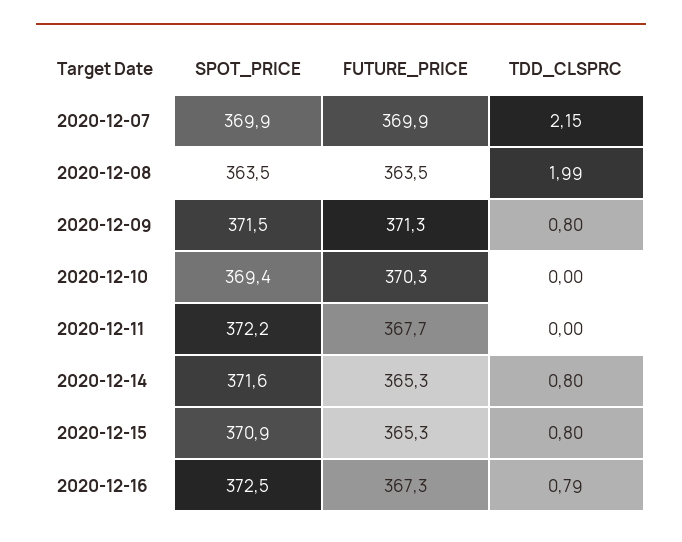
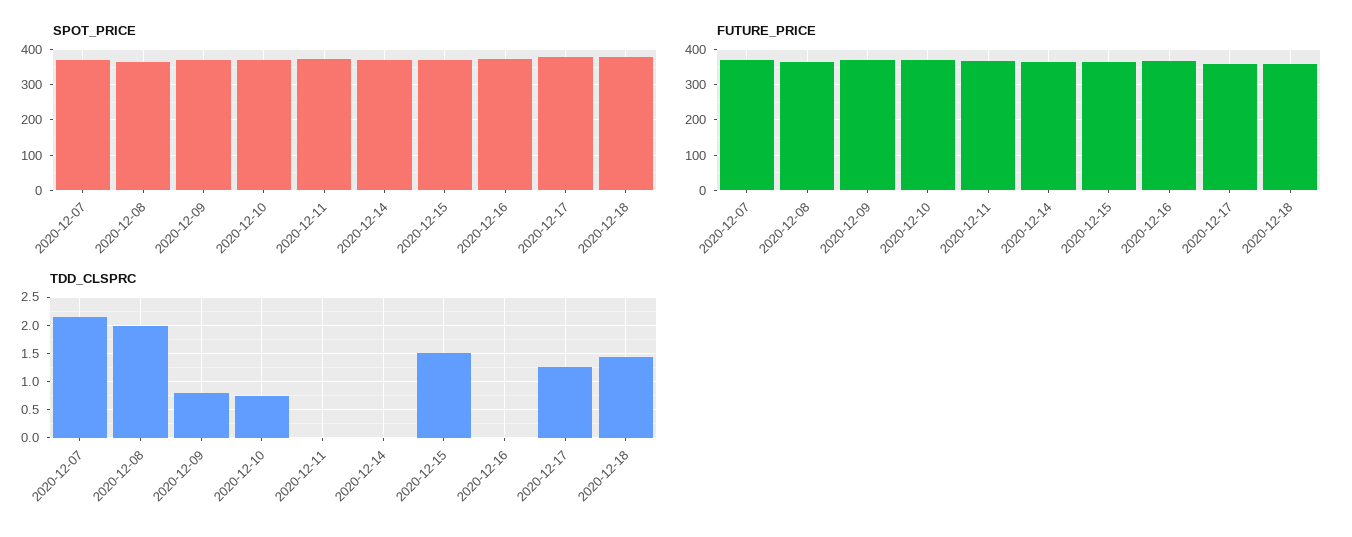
TDD_CLSPRC, 2020-12-10: 0 -> 0.75
TDD_CLSPRC, 2020-12-14: 0.8 -> 0
TDD_CLSPRC, 2020-12-15: 0.8 -> 1.5
TDD_CLSPRC, 2020-12-16: 0.79 -> 0
SPOT_PRICE, 2020-12-17: none -> 380
SPOT_PRICE, 2020-12-18: none -> 380
FUTURE_PRICE, 2020-12-17: none -> 360
FUTURE_PRICE, 2020-12-18: none -> 360
TDD_CLSPRC, 2020-12-17: none -> 1.25
TDD_CLSPRC, 2020-12-18: none -> 1.5

